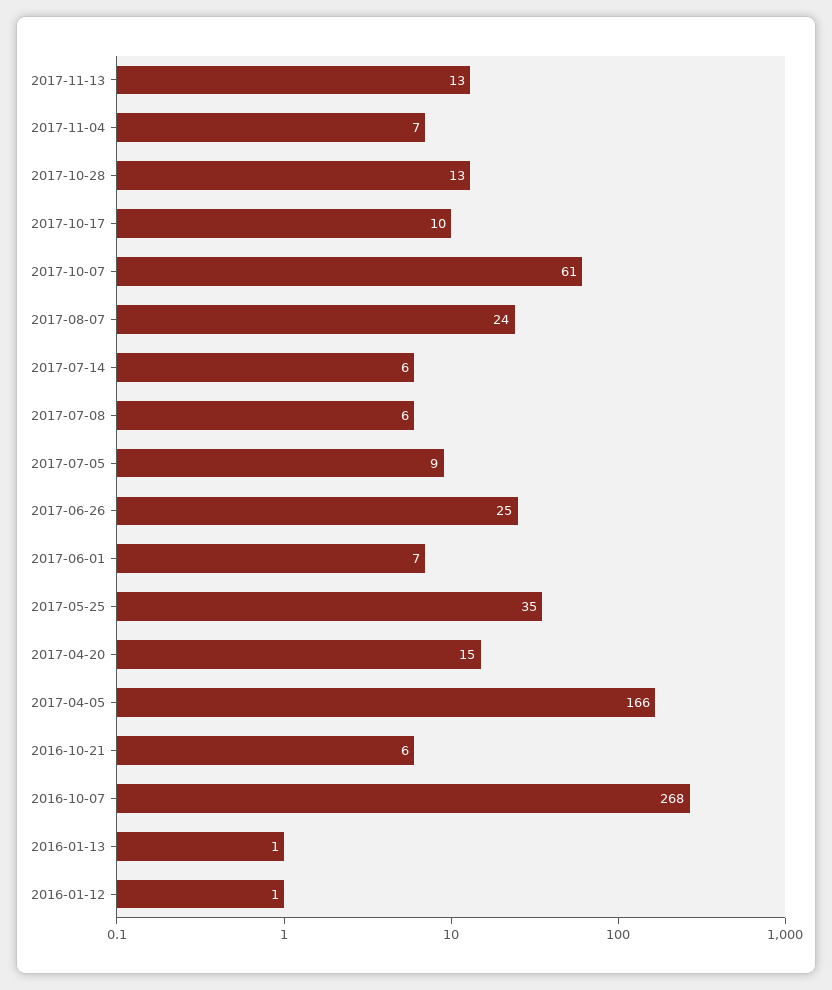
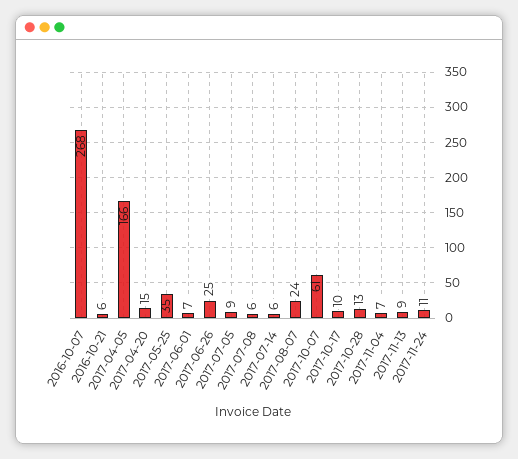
2017-11-13: 13 -> 9
2016-01-13: 1 -> none
2016-01-12: 1 -> none
2017-11-24: none -> 11

